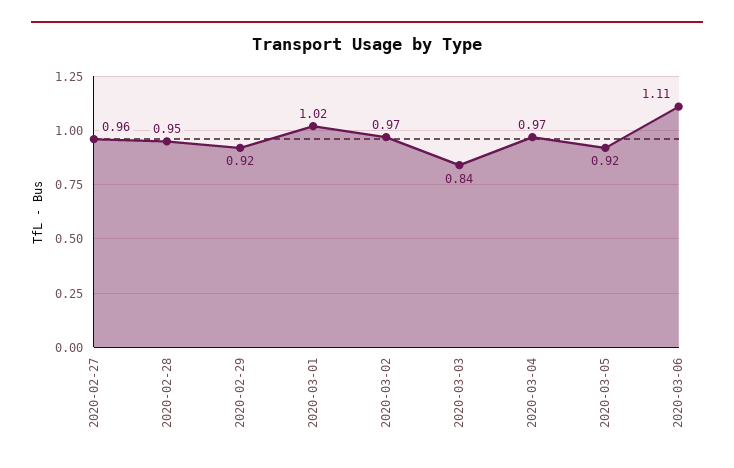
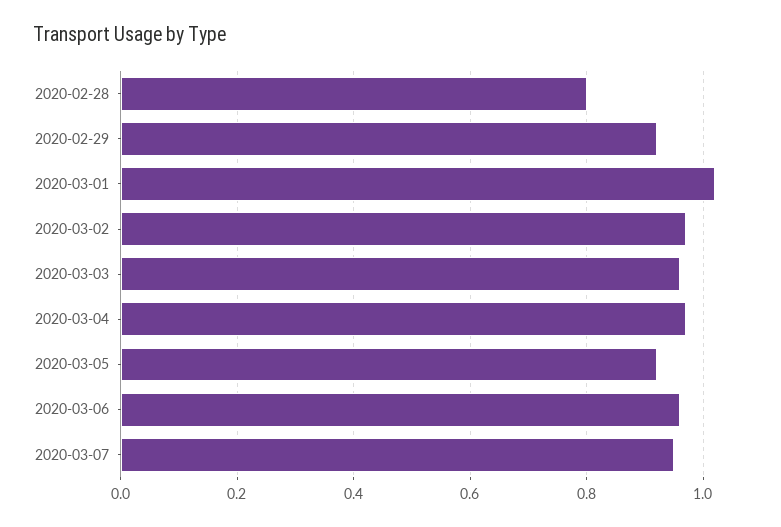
2020-02-27: 0.96 -> none
2020-02-28: 0.95 -> 0.8
2020-03-03: 0.84 -> 0.95
2020-03-06: 1.11 -> 0.95
2020-03-07: none -> 0.95

